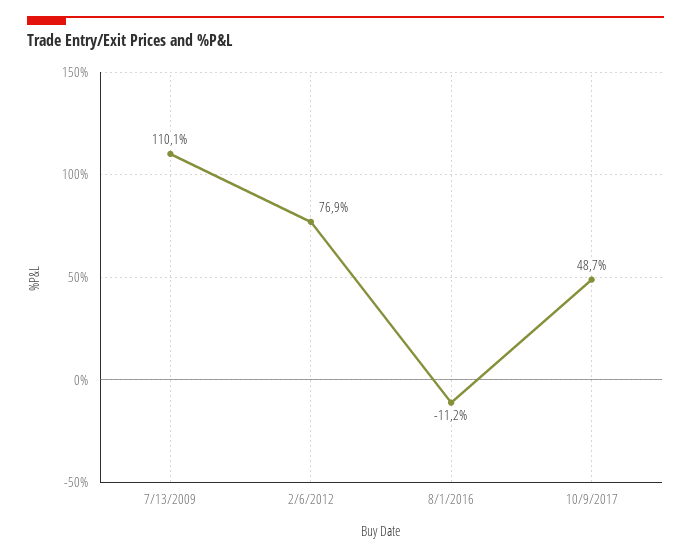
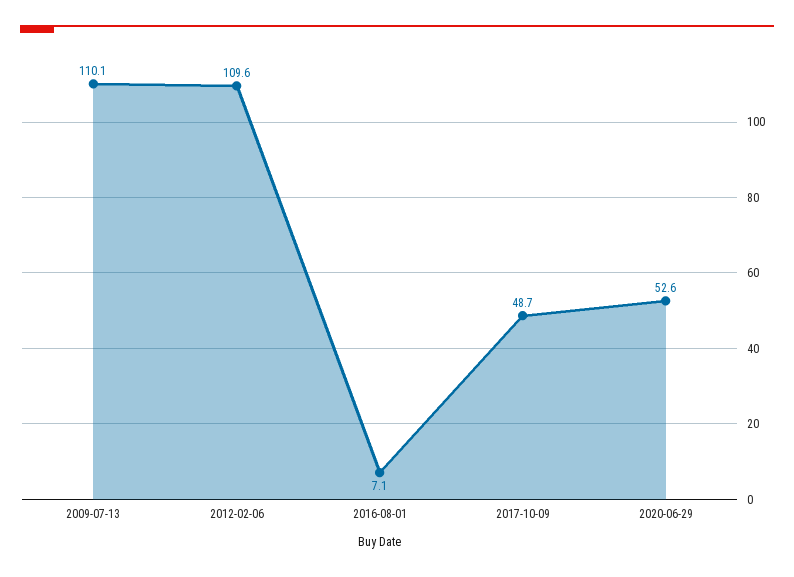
2/6/2012: 76.9 -> 109.6
8/1/2016: -11.2 -> 7.1
2020-06-29: none -> 52.6

